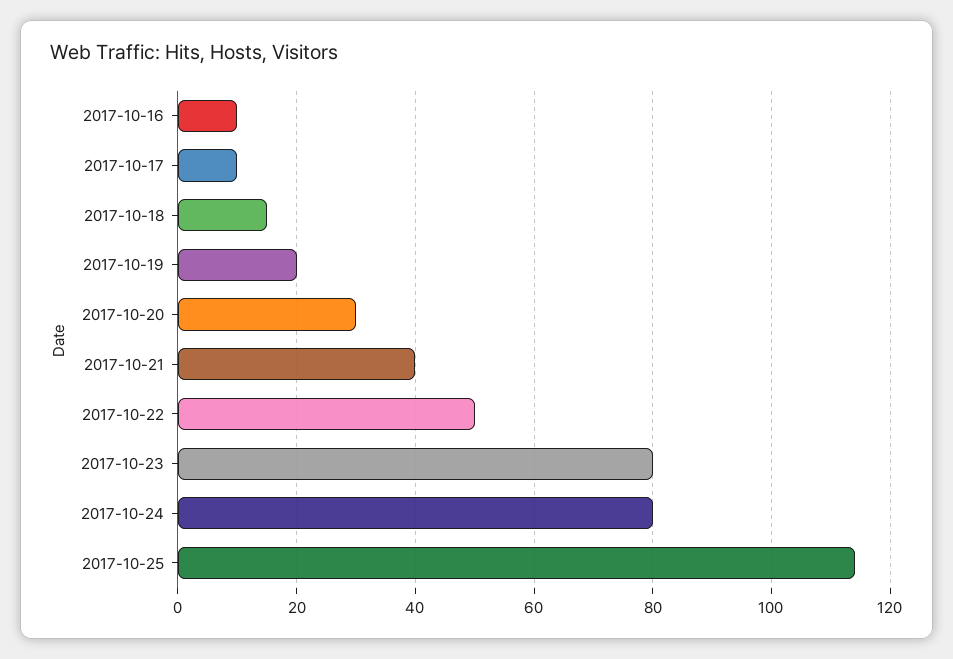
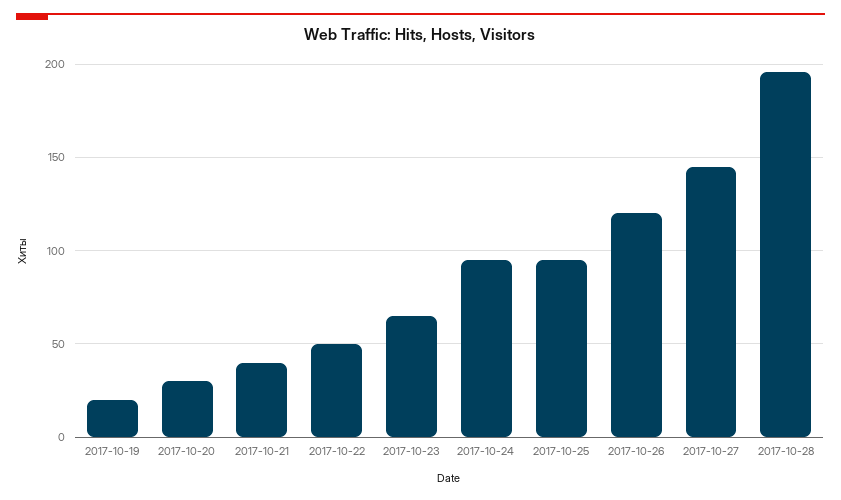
2017-10-16: 10 -> none
2017-10-17: 10 -> none
2017-10-18: 15 -> none
2017-10-23: 80 -> 65
2017-10-24: 80 -> 95
2017-10-25: 115 -> 95
2017-10-26: none -> 120
2017-10-27: none -> 145
2017-10-28: none -> 195

